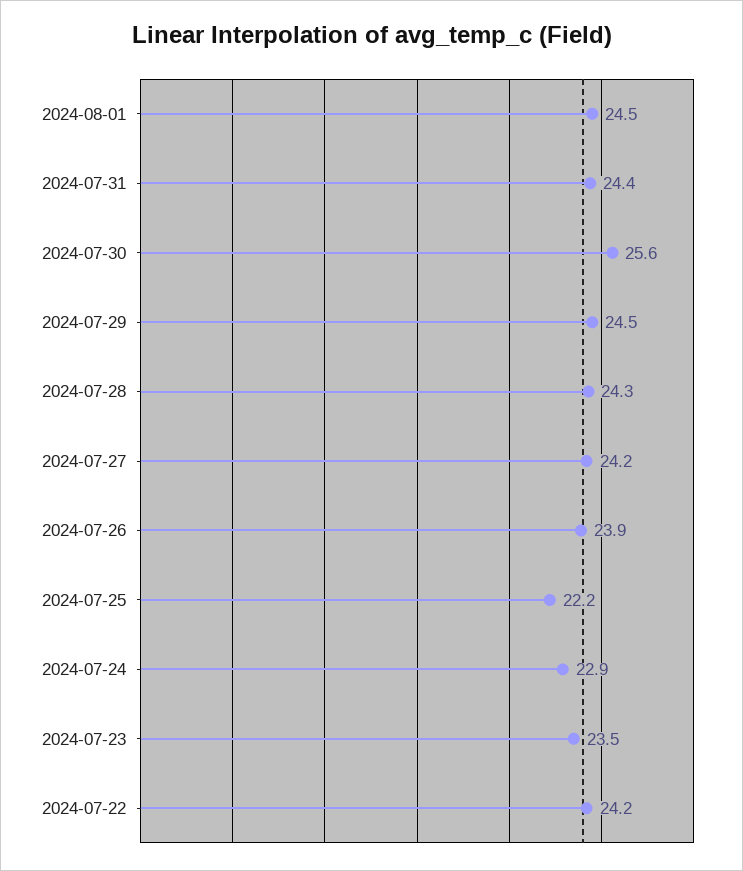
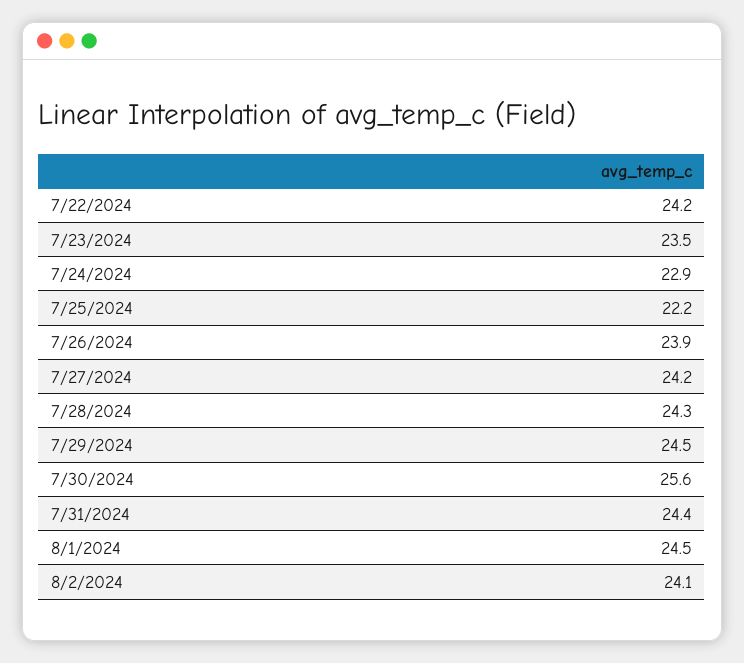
8/2/2024: none -> 24.1

